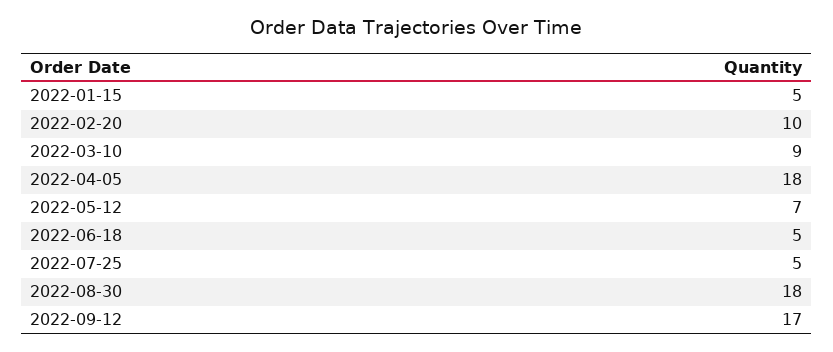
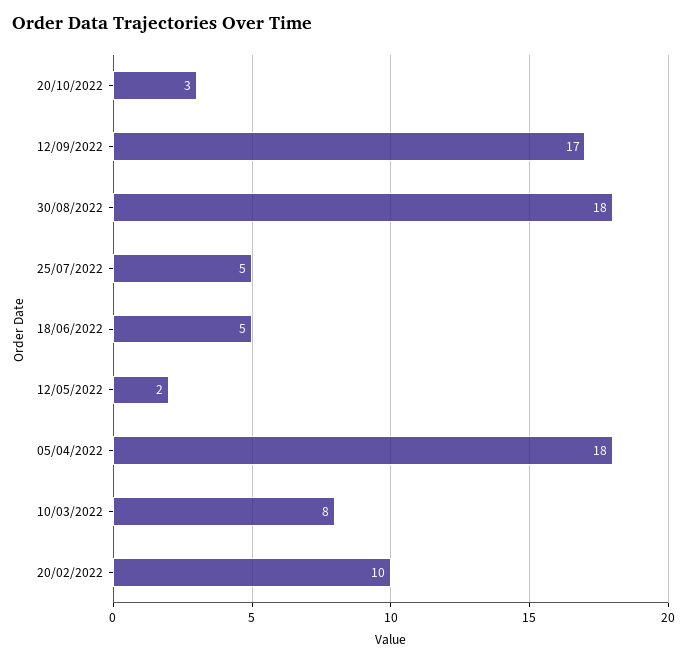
2022-01-15: 5 -> none
2022-03-10: 9 -> 8
2022-05-12: 7 -> 2
20/10/2022: none -> 3

